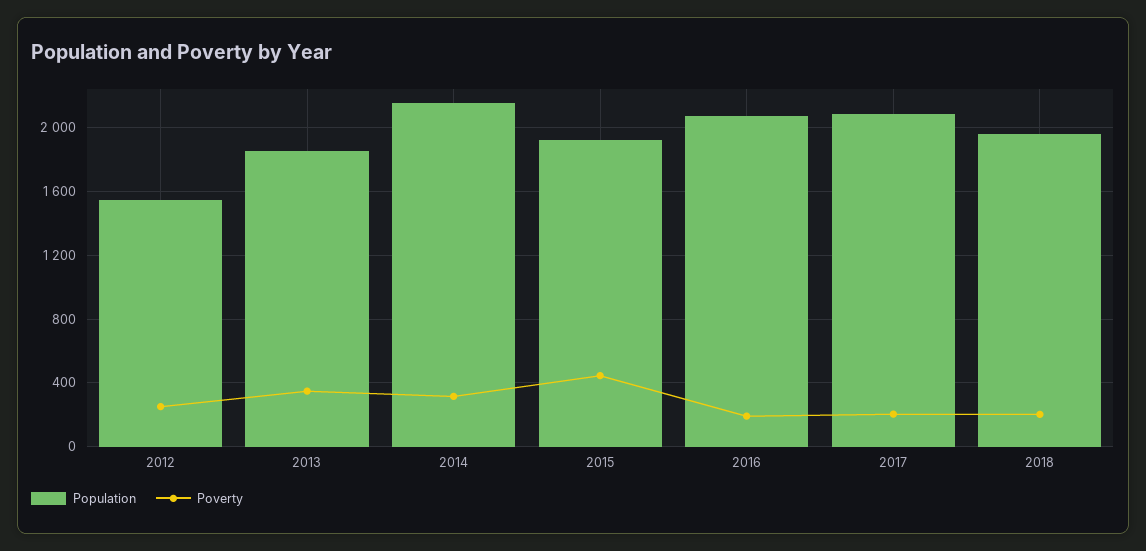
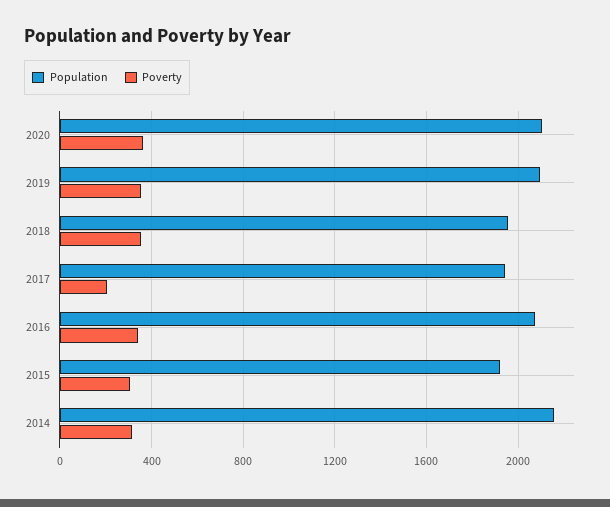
Population, 2012: 1550 -> none
Poverty, 2012: 250 -> none
Population, 2013: 1850 -> none
Poverty, 2013: 350 -> none
Poverty, 2015: 450 -> 300
Poverty, 2016: 200 -> 350
Population, 2017: 2100 -> 1950
Poverty, 2018: 200 -> 350
Population, 2020: none -> 2100
Poverty, 2020: none -> 350
Population, 2019: none -> 2100
Poverty, 2019: none -> 350

